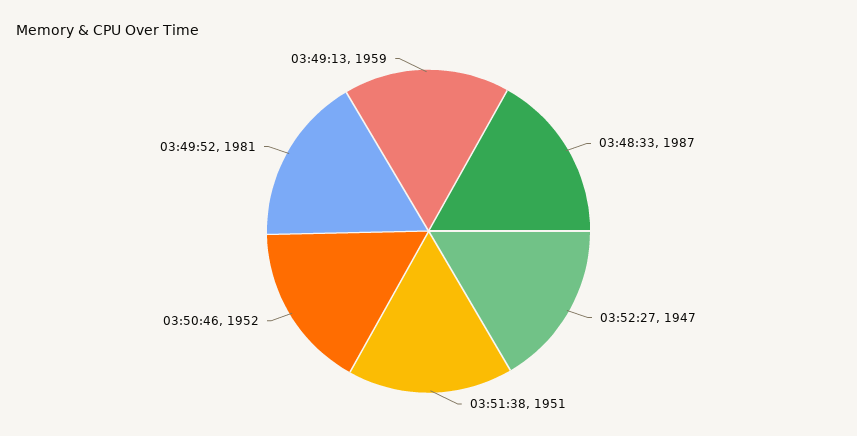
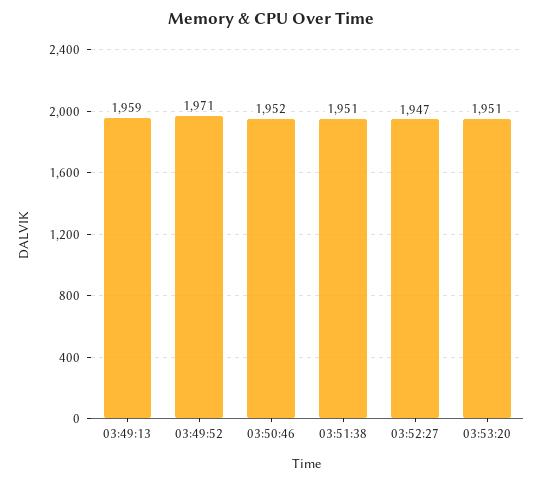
03:48:33: 1987 -> none
03:49:52: 1981 -> 1971
03:53:20: none -> 1951

